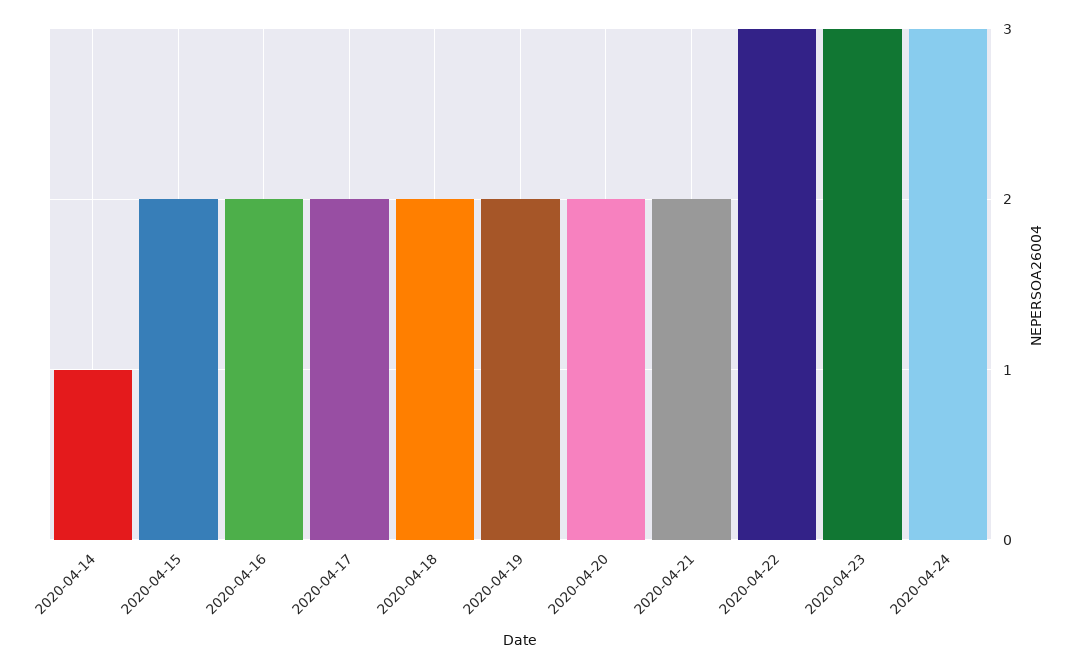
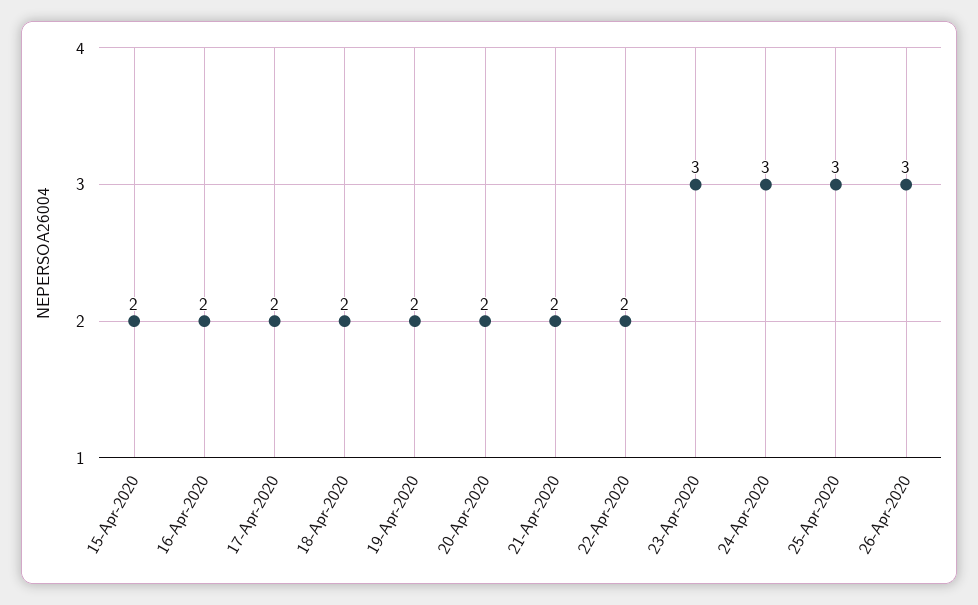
2020-04-14: 1 -> none
2020-04-22: 3 -> 2
25-Apr-2020: none -> 3
26-Apr-2020: none -> 3

